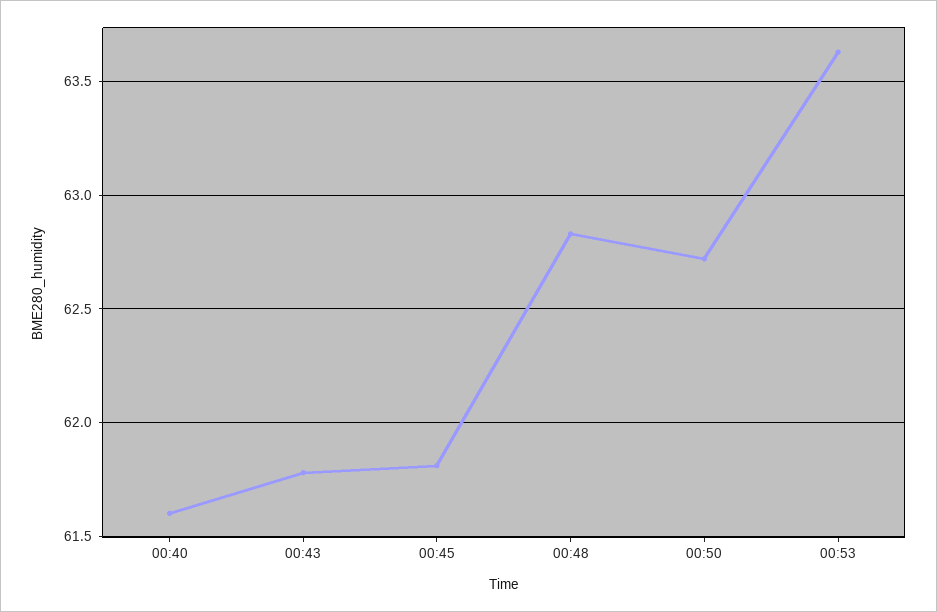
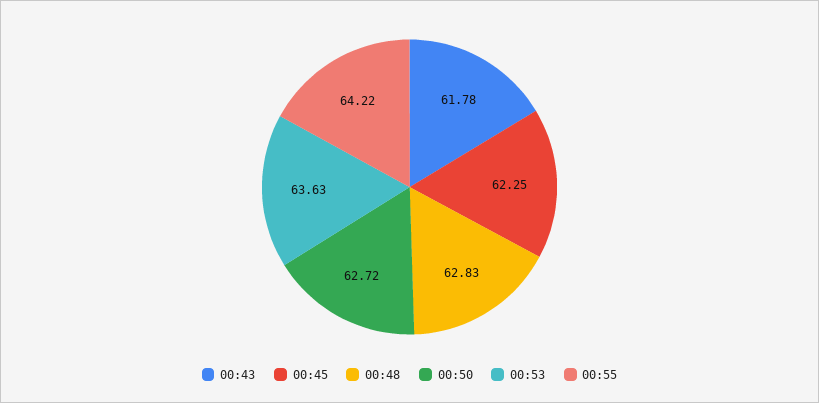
00:40: 61.6 -> none
00:45: 61.8 -> 62.25
00:55: none -> 64.22

